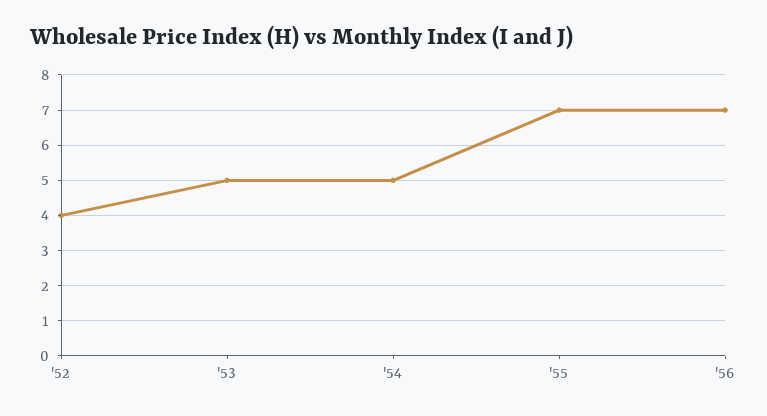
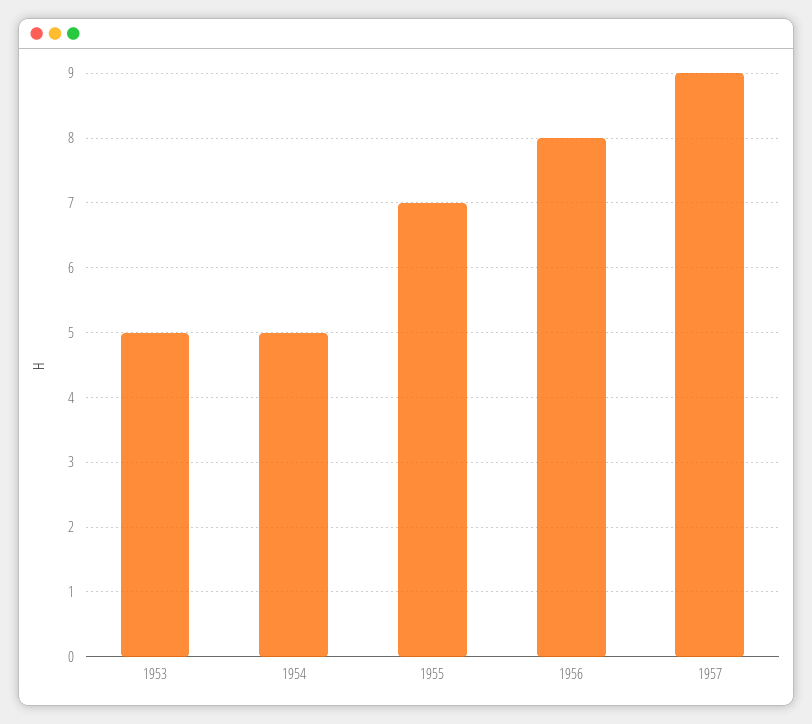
'52: 4 -> none
'56: 7 -> 8
1957: none -> 9

